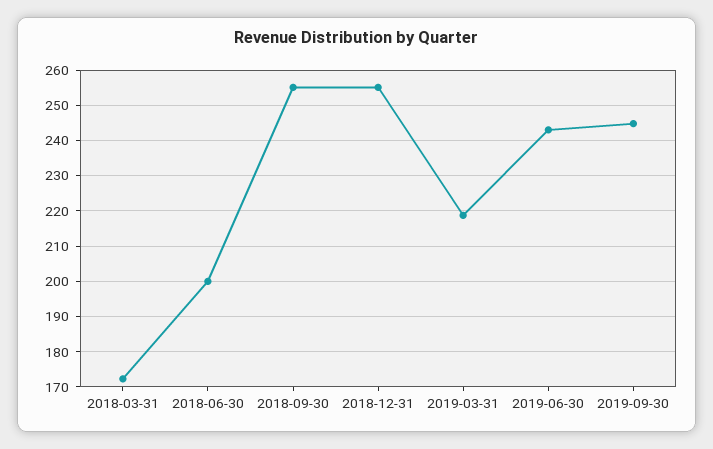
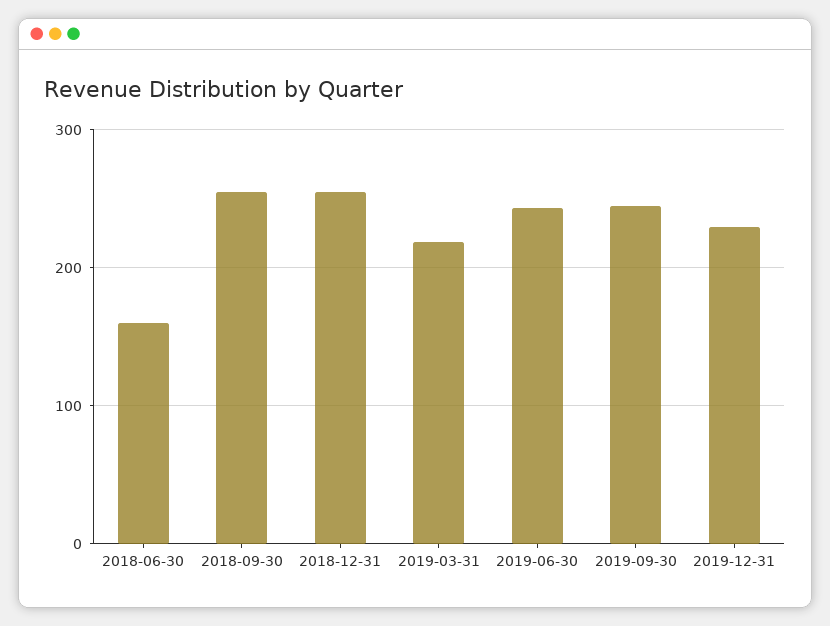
2018-03-31: 172 -> none
2018-06-30: 200 -> 160
2019-12-31: none -> 230

